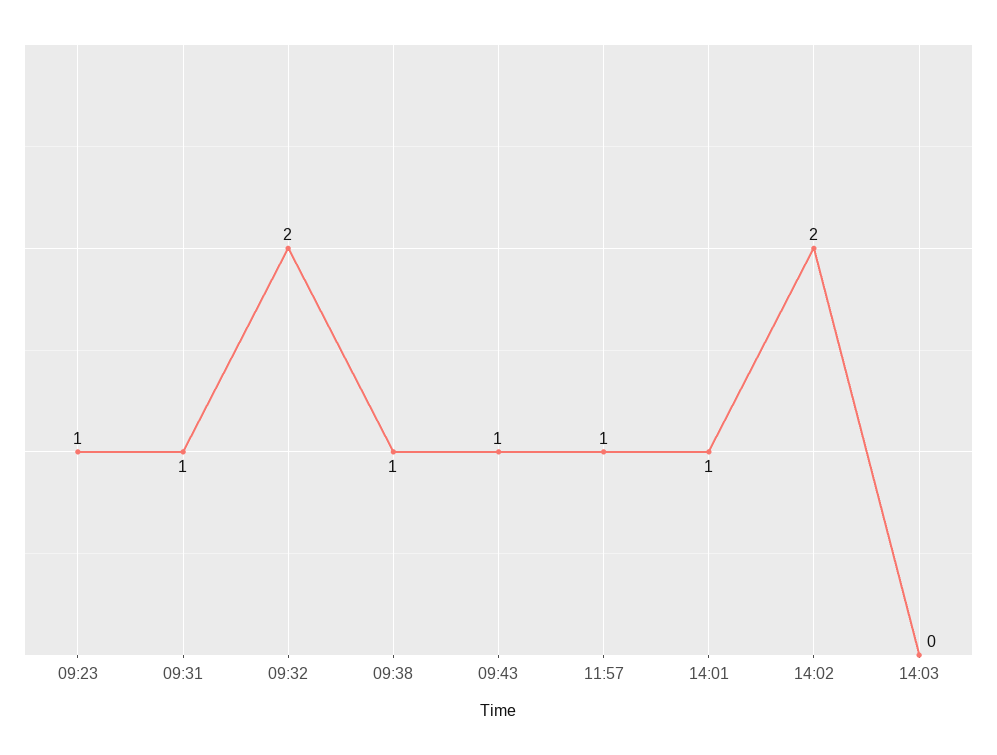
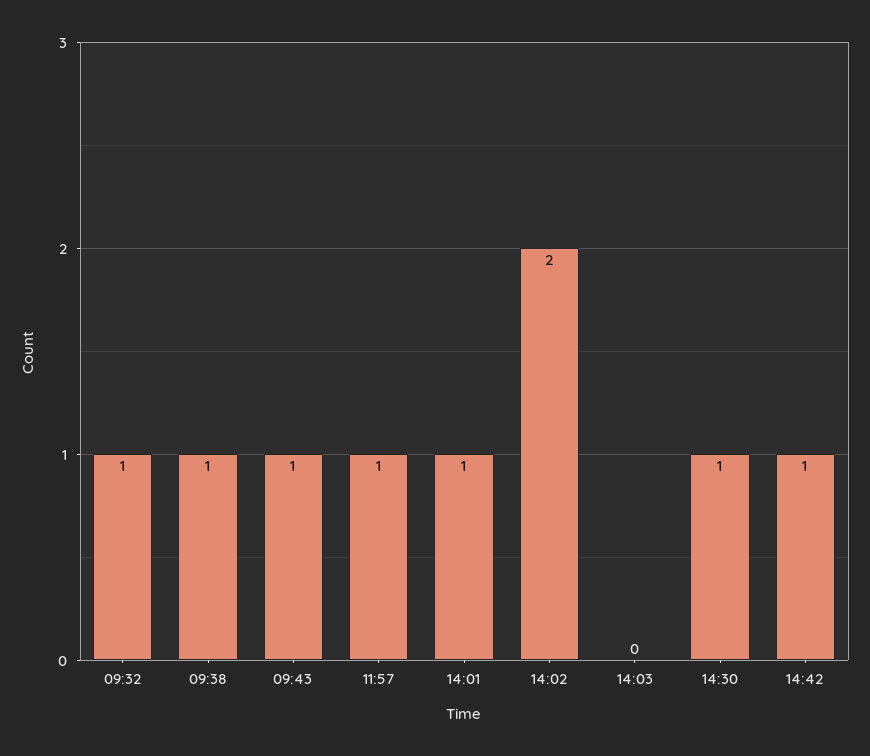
09:23: 1 -> none
09:31: 1 -> none
09:32: 2 -> 1
14:30: none -> 1
14:42: none -> 1

